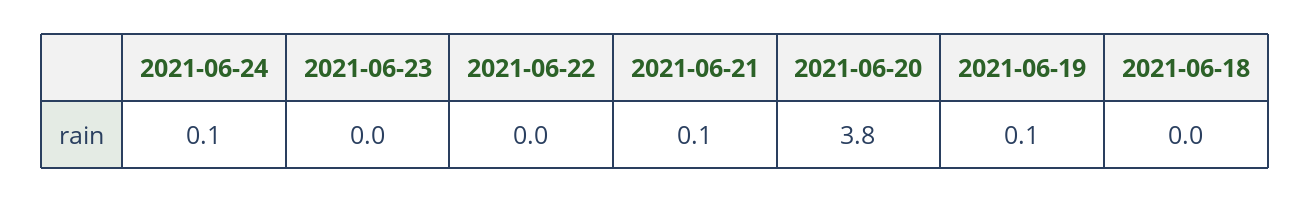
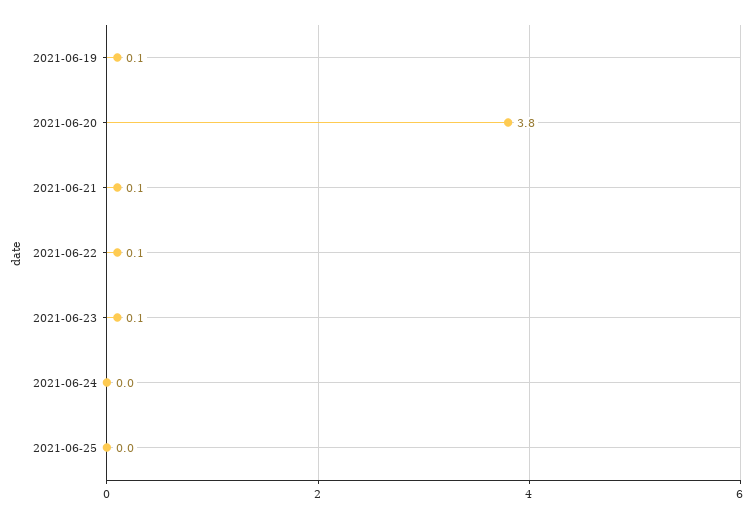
2021-06-24: 0.1 -> 0
2021-06-23: 0 -> 0.1
2021-06-22: 0 -> 0.1
2021-06-18: 0 -> none
2021-06-25: none -> 0

